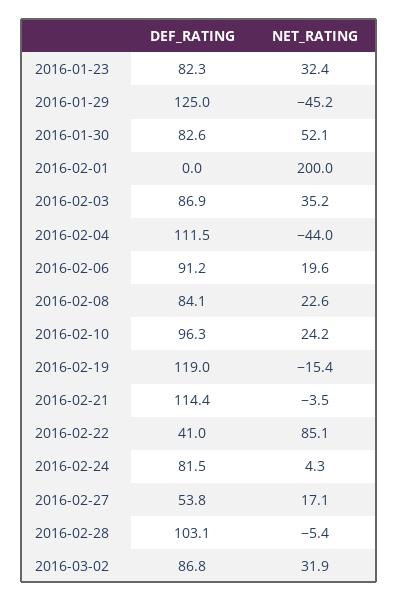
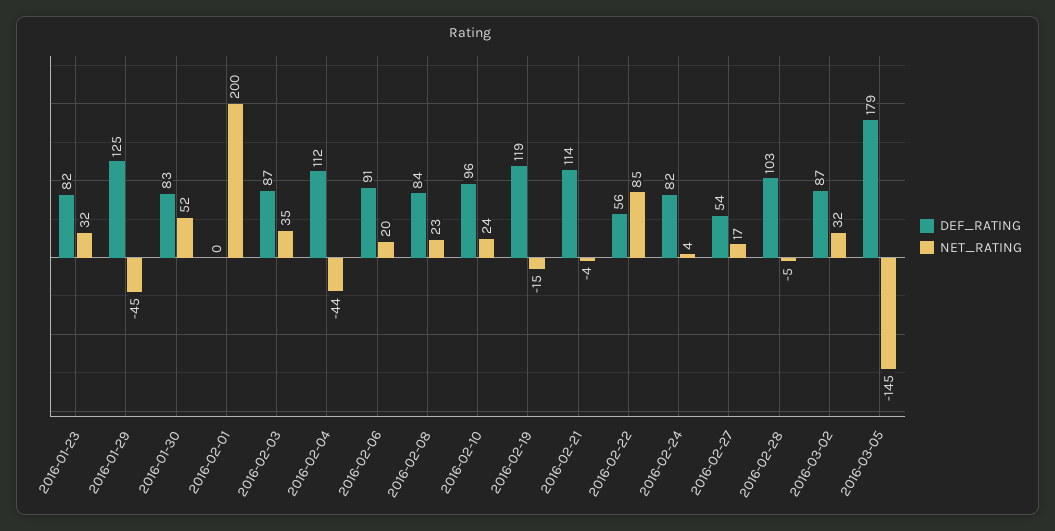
DEF_RATING, 2016-02-22: 41 -> 56
DEF_RATING, 2016-03-05: none -> 179
NET_RATING, 2016-03-05: none -> -145

